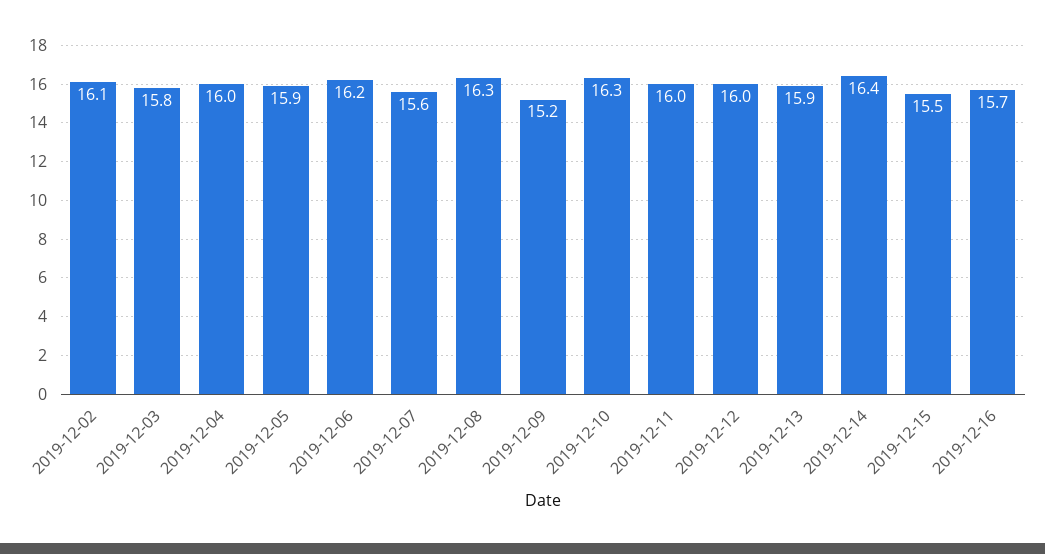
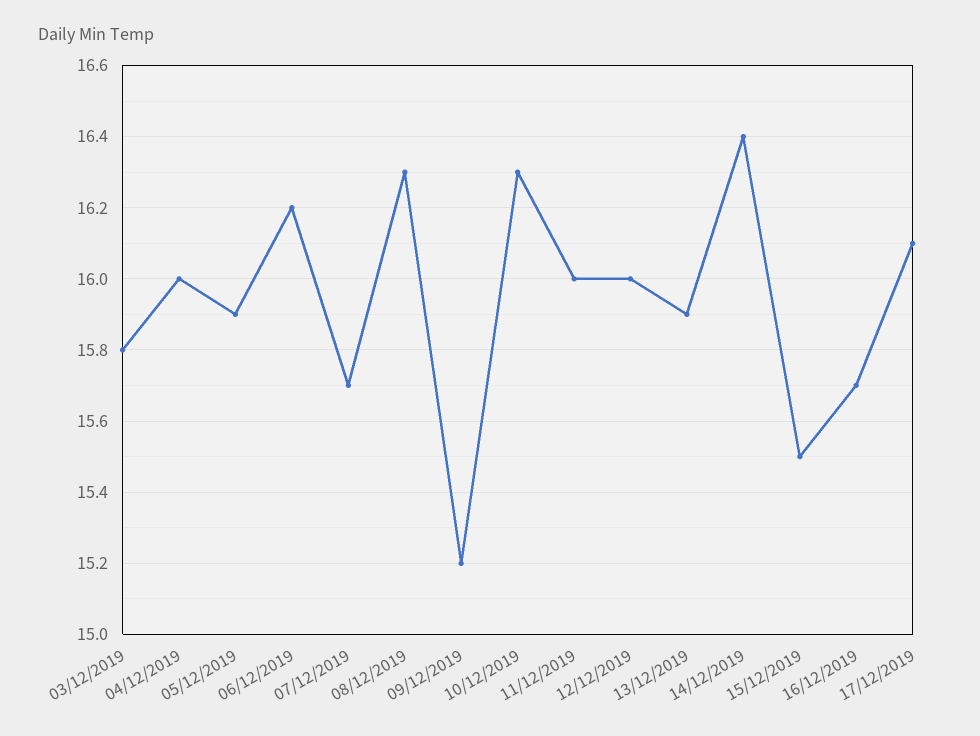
2019-12-02: 16.1 -> none
2019-12-07: 15.6 -> 15.7
17/12/2019: none -> 16.1

